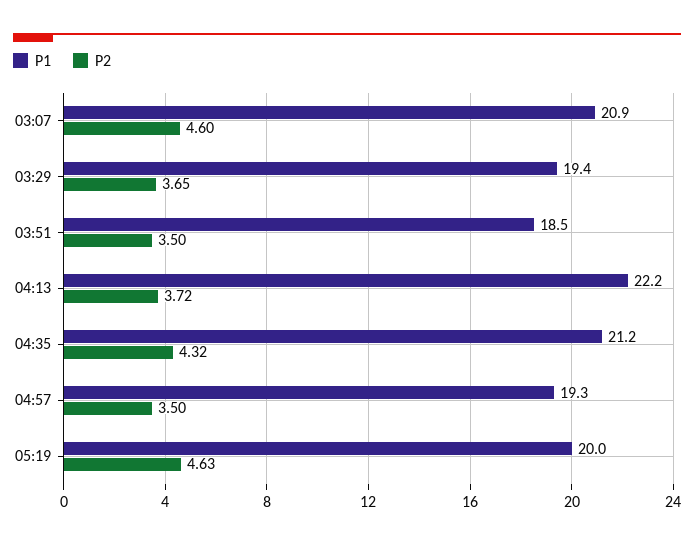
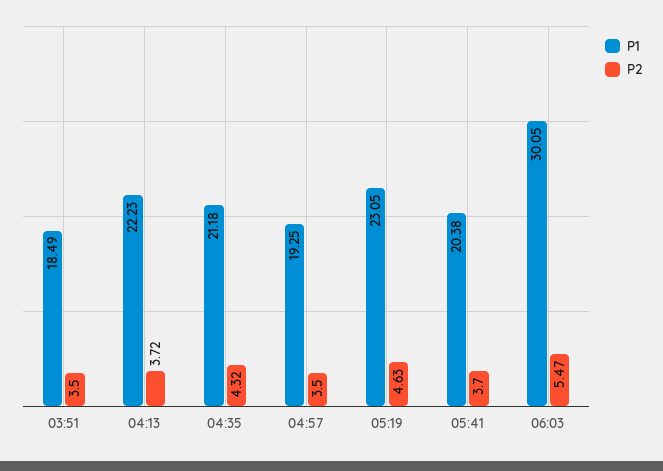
P1, 03:07: 20.9 -> none
P2, 03:07: 4.6 -> none
P1, 03:29: 19.4 -> none
P2, 03:29: 3.65 -> none
P1, 05:19: 20 -> 23.05
P1, 05:41: none -> 20.38
P2, 05:41: none -> 3.7
P1, 06:03: none -> 30.05
P2, 06:03: none -> 5.47

